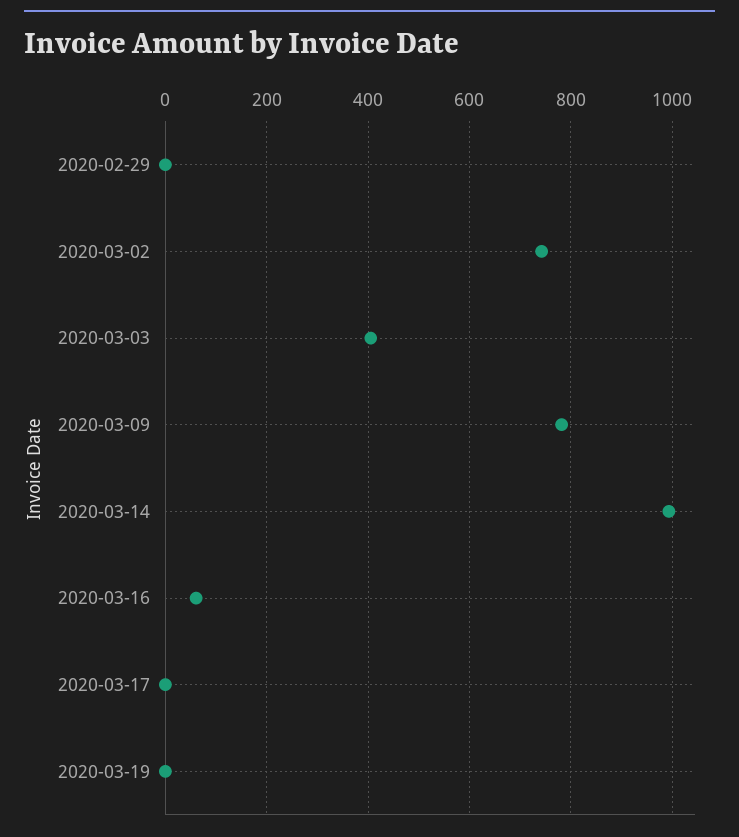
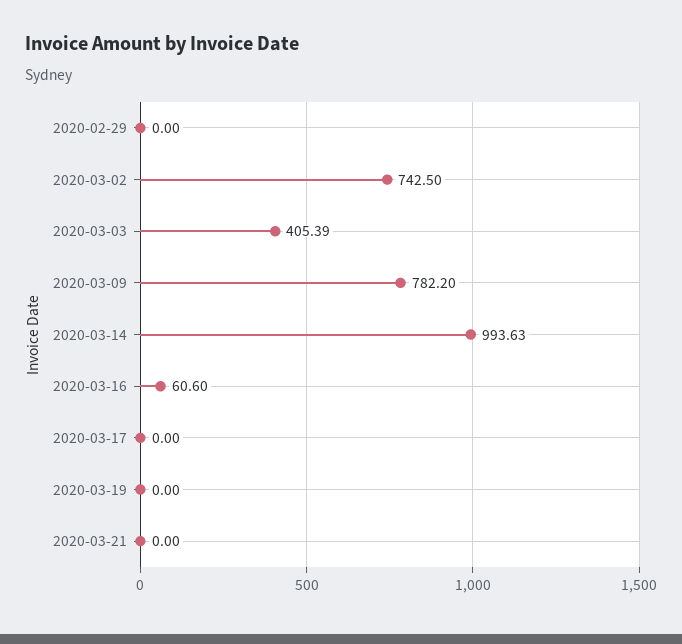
2020-03-21: none -> 0

